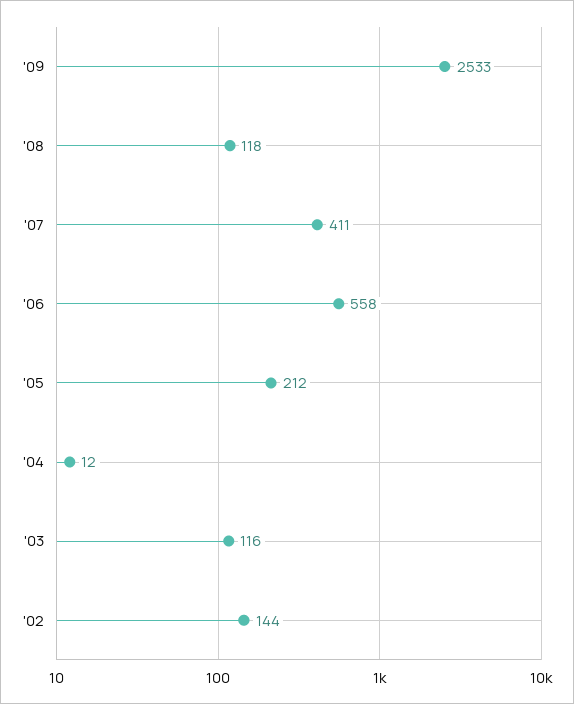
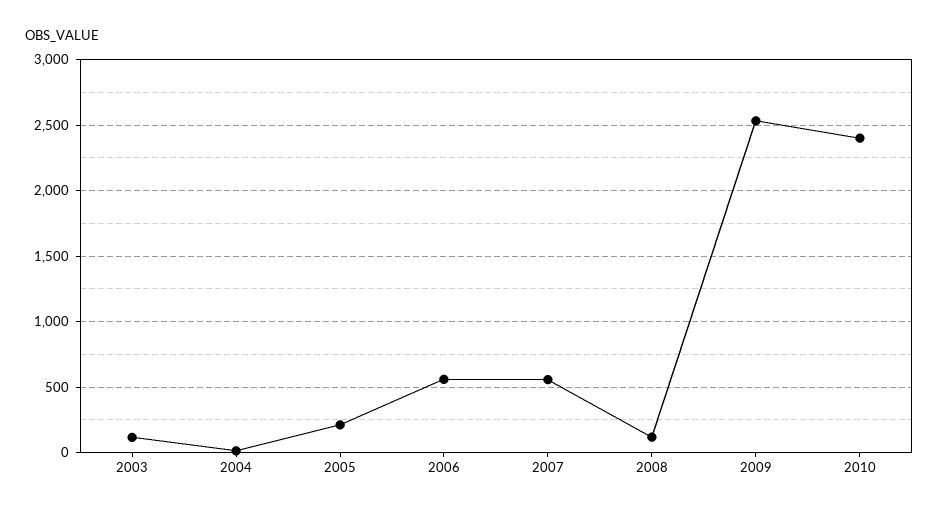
'07: 411 -> 550
'02: 144 -> none
2010: none -> 2400

